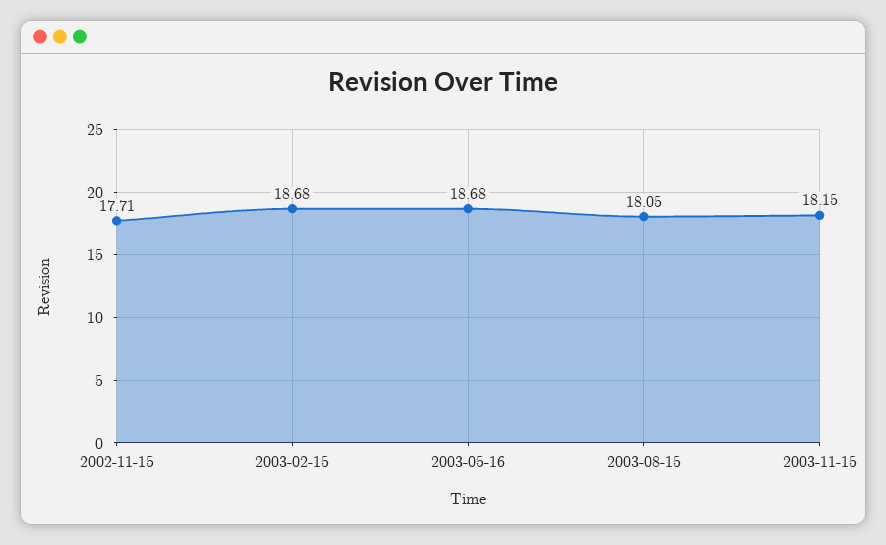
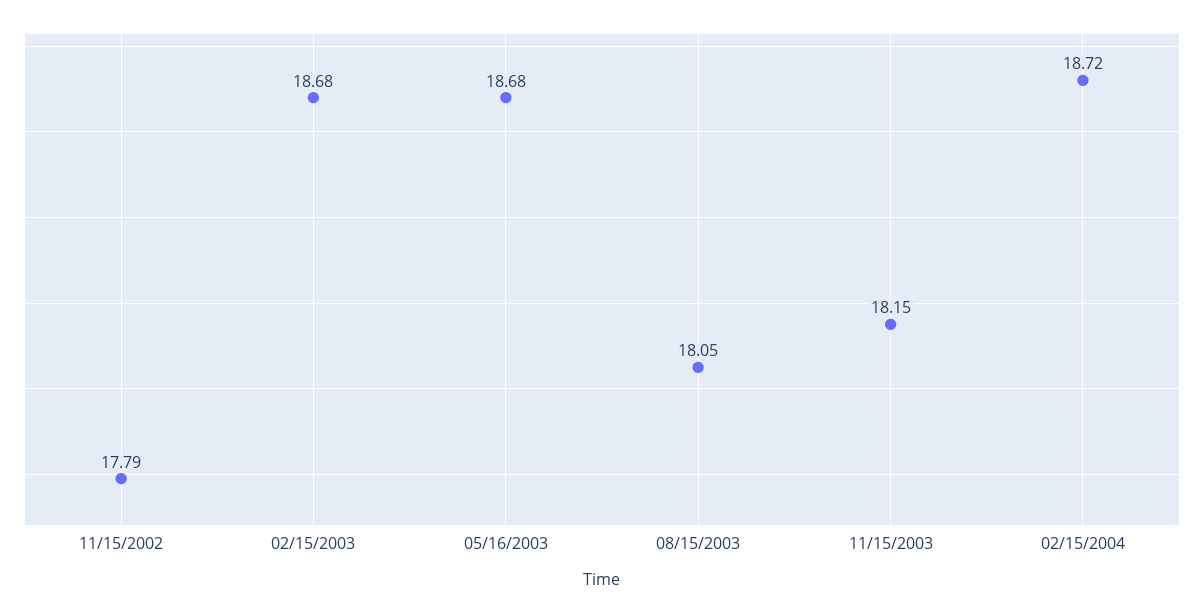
2002-11-15: 17.71 -> 17.79
02/15/2004: none -> 18.72

